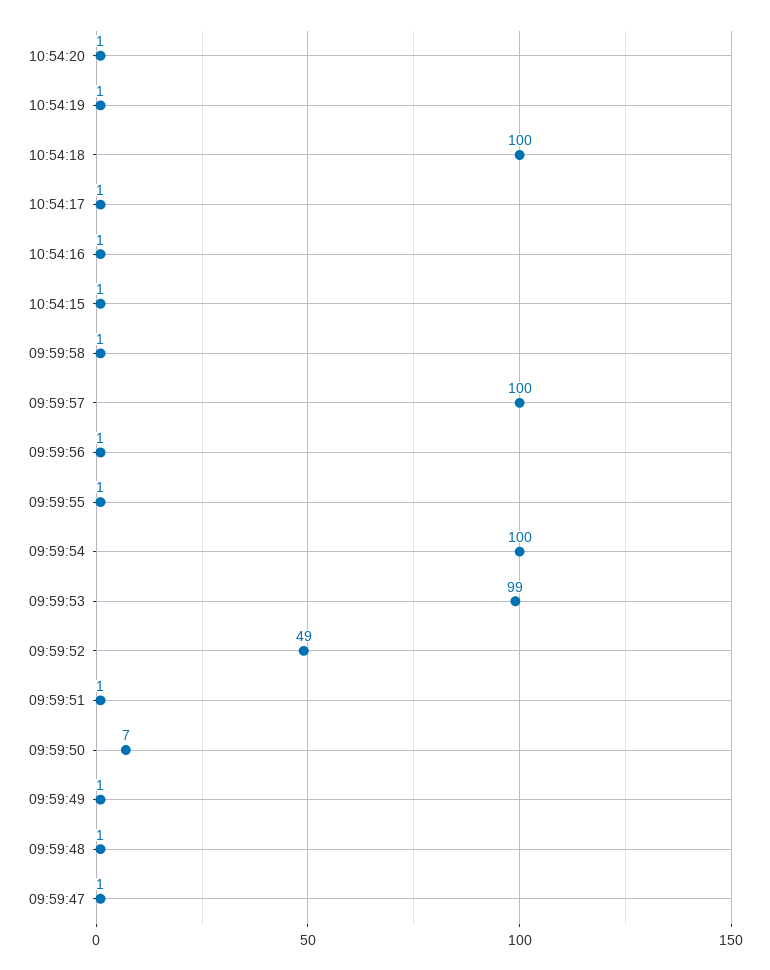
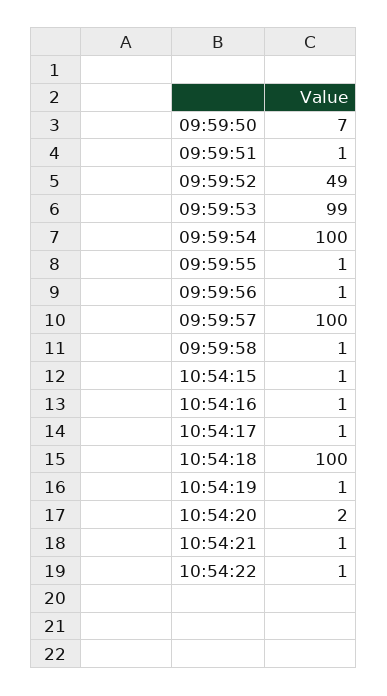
10:54:20: 1 -> 2
09:59:49: 1 -> none
09:59:48: 1 -> none
09:59:47: 1 -> none
10:54:21: none -> 1
10:54:22: none -> 1

